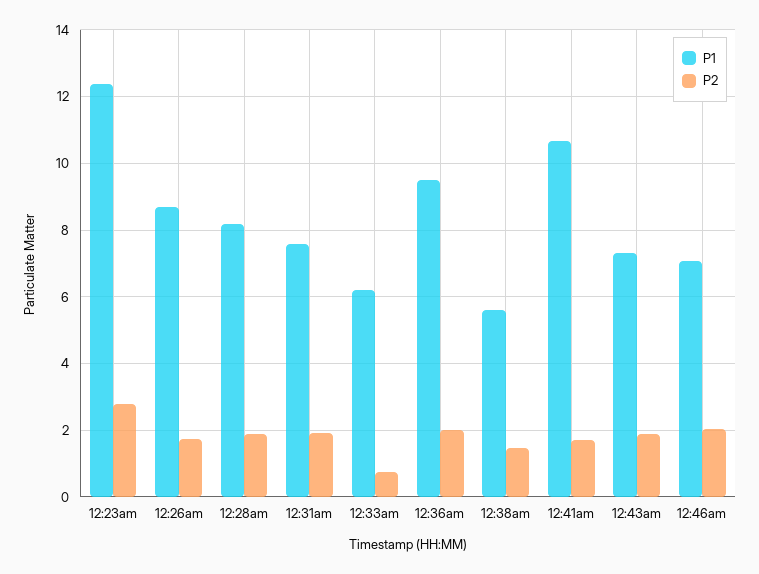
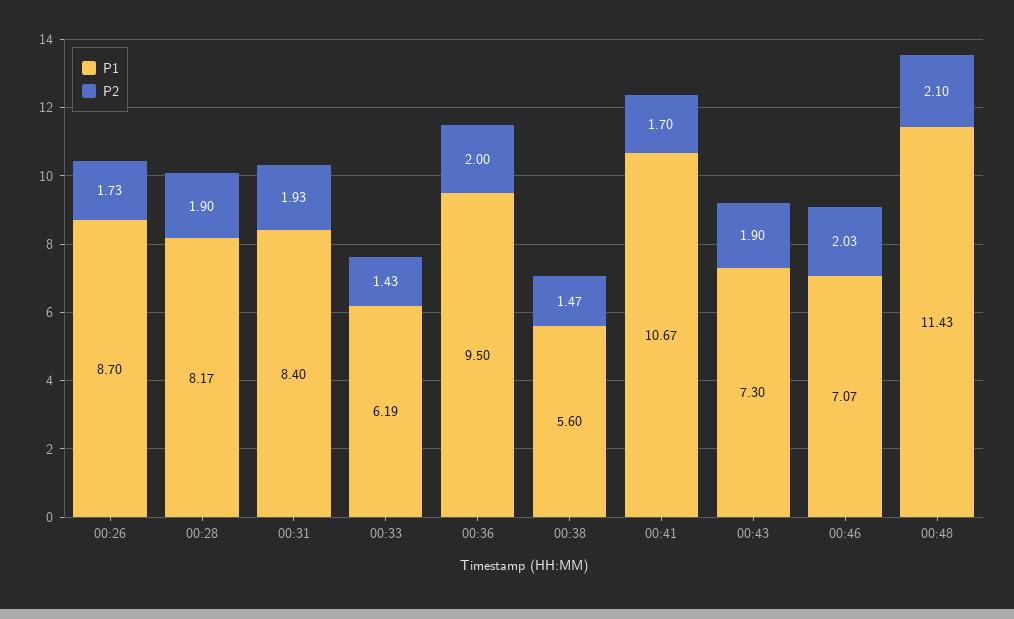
P1, 12:23am: 12.4 -> none
P2, 12:23am: 2.8 -> none
P1, 12:31am: 7.6 -> 8.4
P2, 12:33am: 0.8 -> 1.43
P1, 00:48: none -> 11.43
P2, 00:48: none -> 2.1

